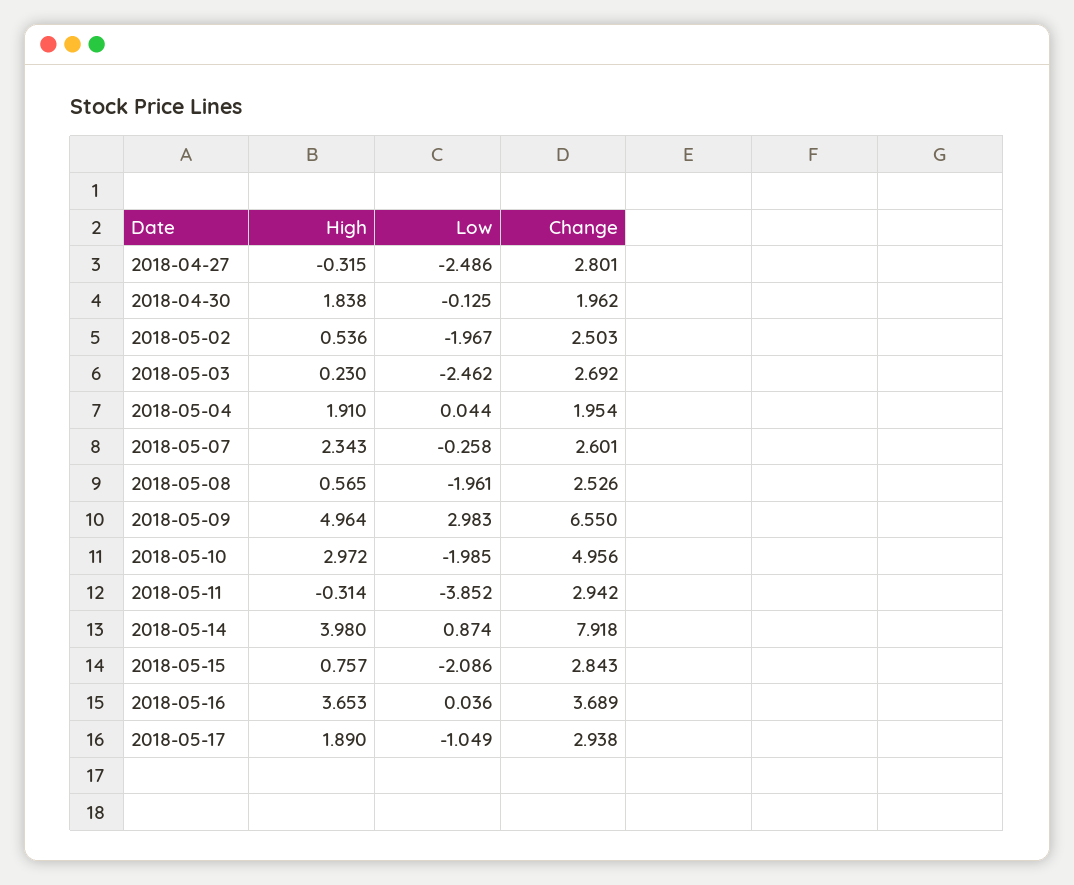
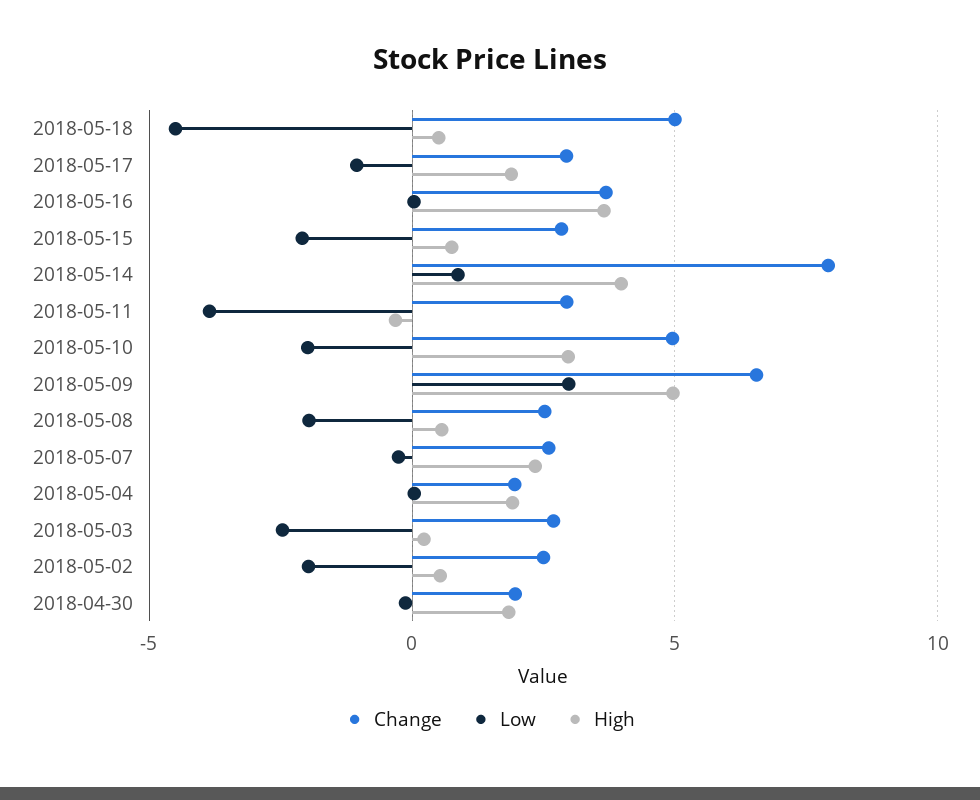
High, 2018-04-27: -0.315 -> none
Low, 2018-04-27: -2.486 -> none
Change, 2018-04-27: 2.801 -> none
Change, 2018-05-18: none -> 5
Low, 2018-05-18: none -> -4.5
High, 2018-05-18: none -> 0.5

